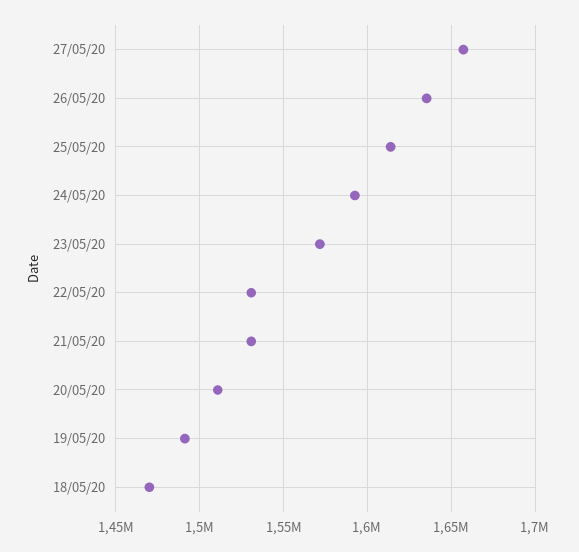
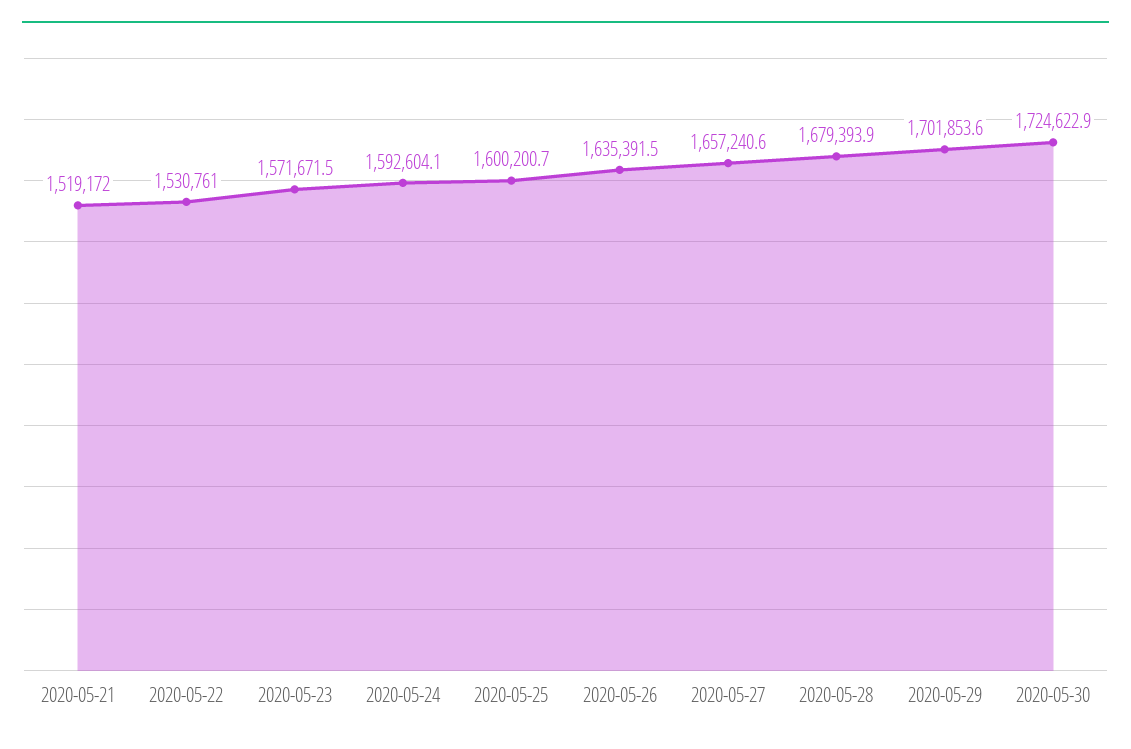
25/05/20: 1615000 -> 1600200.7
21/05/20: 1530000 -> 1519172
20/05/20: 1510000 -> none
19/05/20: 1490000 -> none
18/05/20: 1470000 -> none
2020-05-28: none -> 1679393.9
2020-05-29: none -> 1701853.6
2020-05-30: none -> 1724622.9

